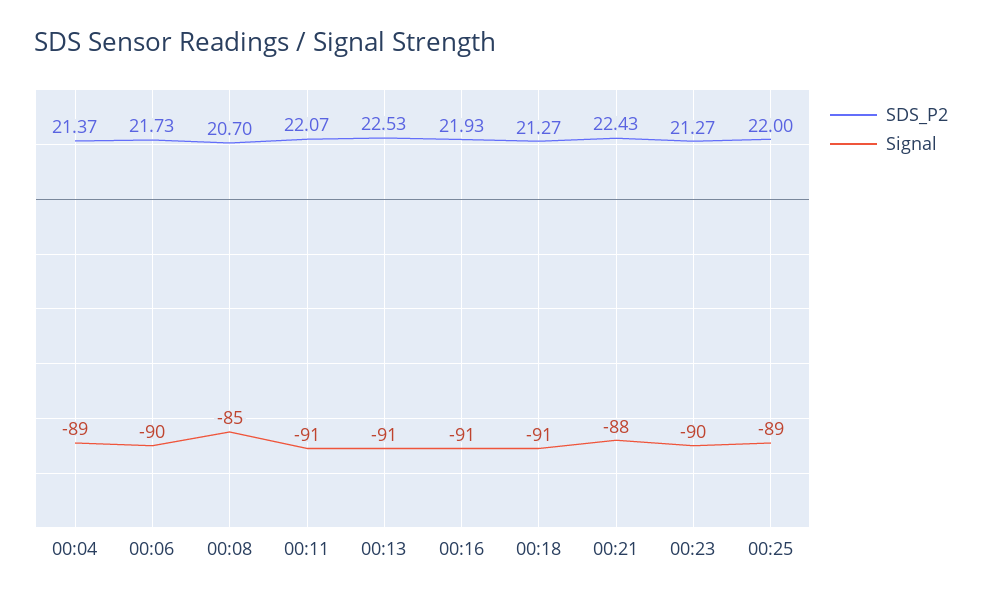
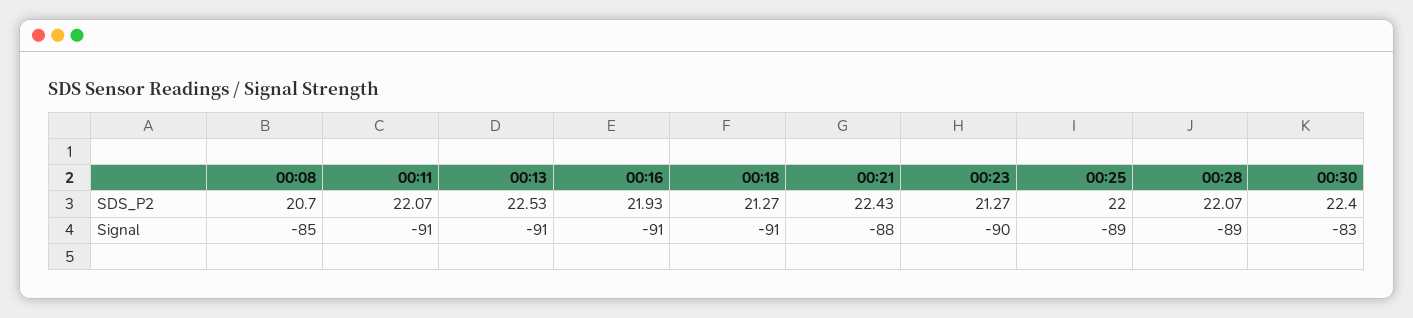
SDS_P2, 00:04: 21.37 -> none
Signal, 00:04: -89 -> none
SDS_P2, 00:06: 21.73 -> none
Signal, 00:06: -90 -> none
SDS_P2, 00:28: none -> 22.07
SDS_P2, 00:30: none -> 22.4
Signal, 00:28: none -> -89
Signal, 00:30: none -> -83

